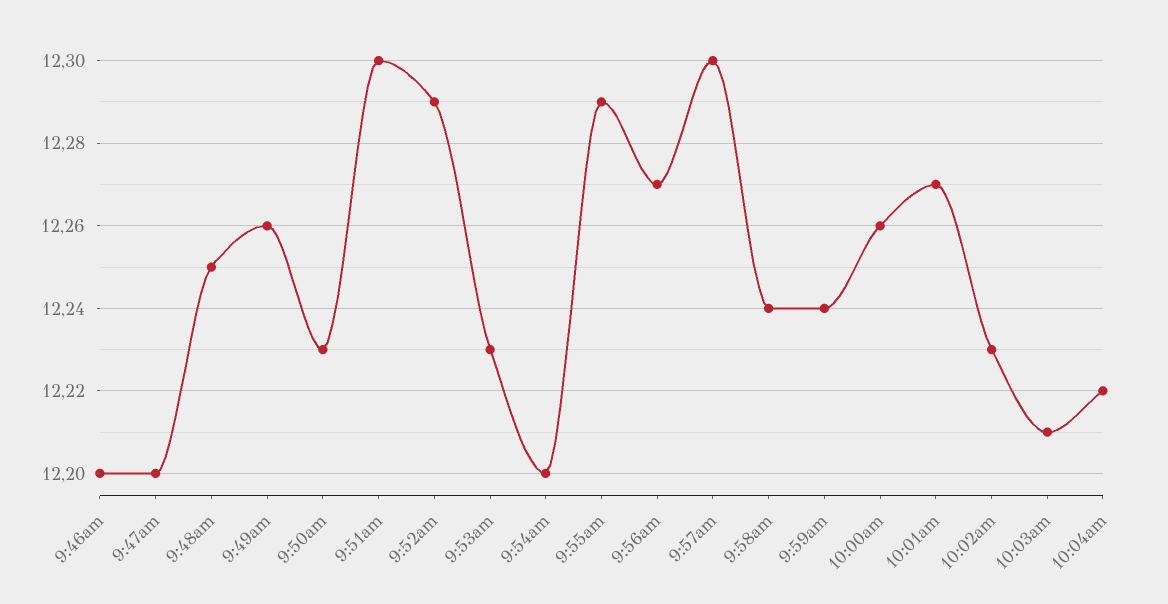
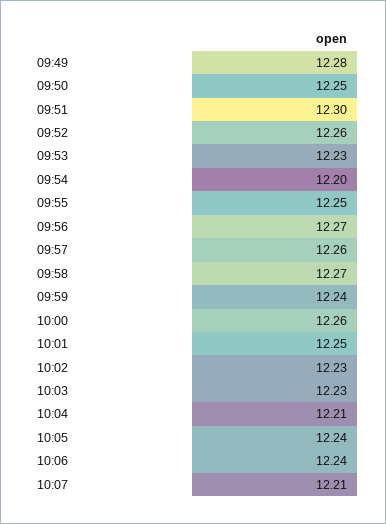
9:46am: 12.2 -> none
9:47am: 12.2 -> none
9:48am: 12.25 -> none
9:49am: 12.26 -> 12.28
9:50am: 12.23 -> 12.25
9:52am: 12.29 -> 12.26
9:55am: 12.29 -> 12.25
9:57am: 12.3 -> 12.26
9:58am: 12.24 -> 12.27
10:01am: 12.27 -> 12.25
10:03am: 12.21 -> 12.23
10:04am: 12.22 -> 12.21
10:05: none -> 12.24
10:06: none -> 12.24
10:07: none -> 12.21

